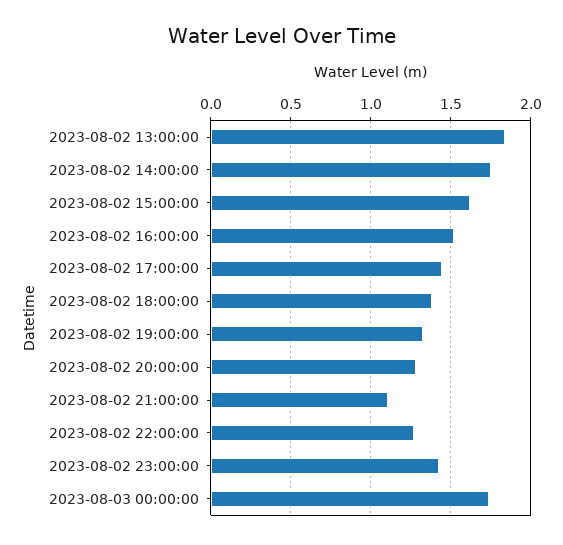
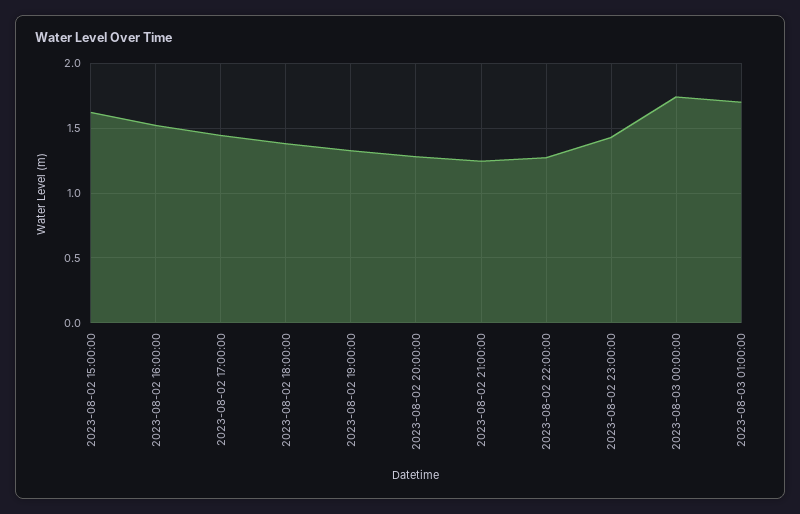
2023-08-02 13:00:00: 1.85 -> none
2023-08-02 14:00:00: 1.75 -> none
2023-08-02 21:00:00: 1.1 -> 1.25
2023-08-03 01:00:00: none -> 1.7

